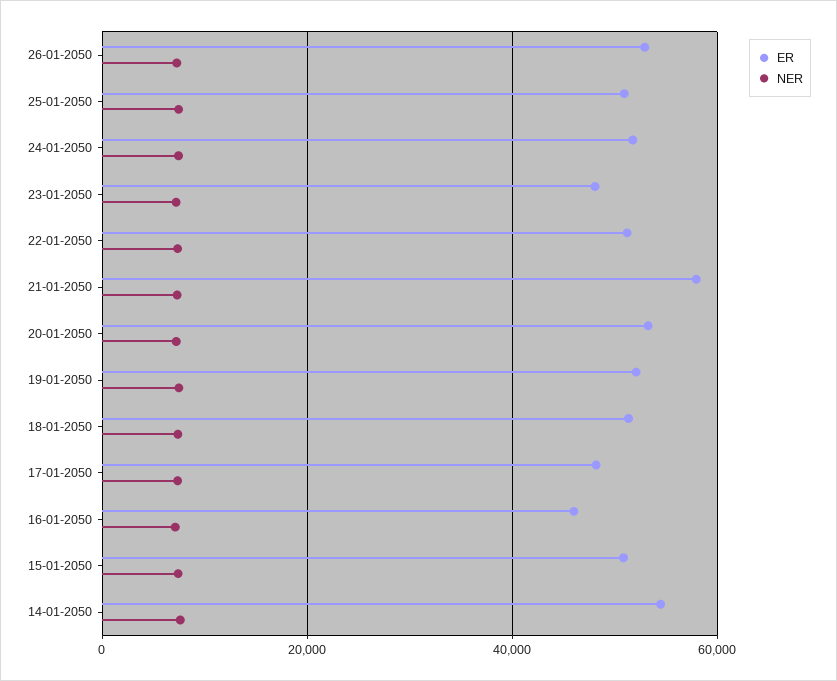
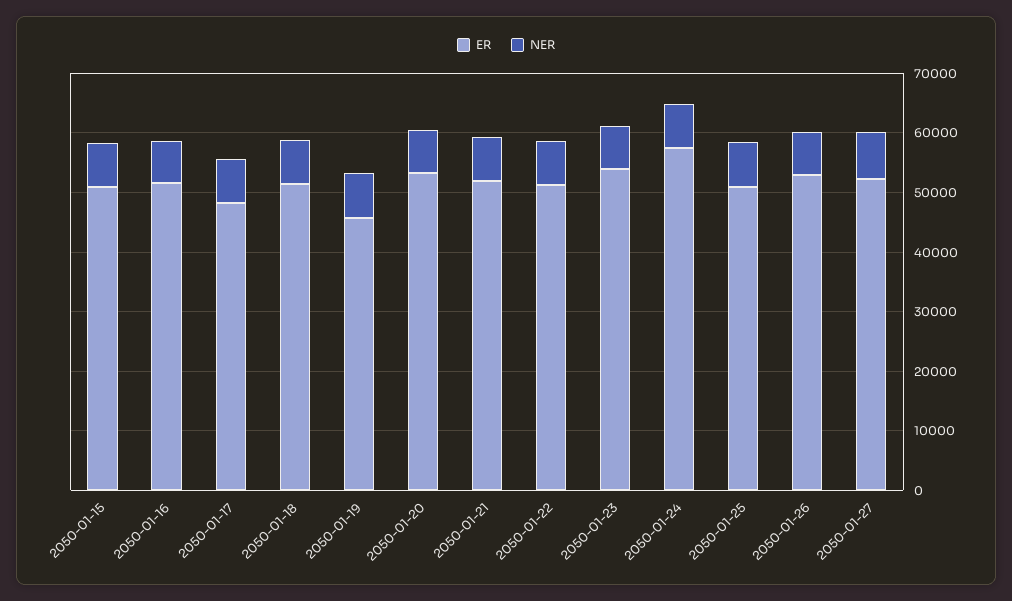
ER, 24-01-2050: 52000 -> 58000
ER, 23-01-2050: 48000 -> 54000
ER, 21-01-2050: 58000 -> 52000
ER, 19-01-2050: 52000 -> 46000
ER, 16-01-2050: 46000 -> 52000
ER, 14-01-2050: 54000 -> none
NER, 14-01-2050: 8000 -> none
ER, 2050-01-27: none -> 52000
NER, 2050-01-27: none -> 8000

